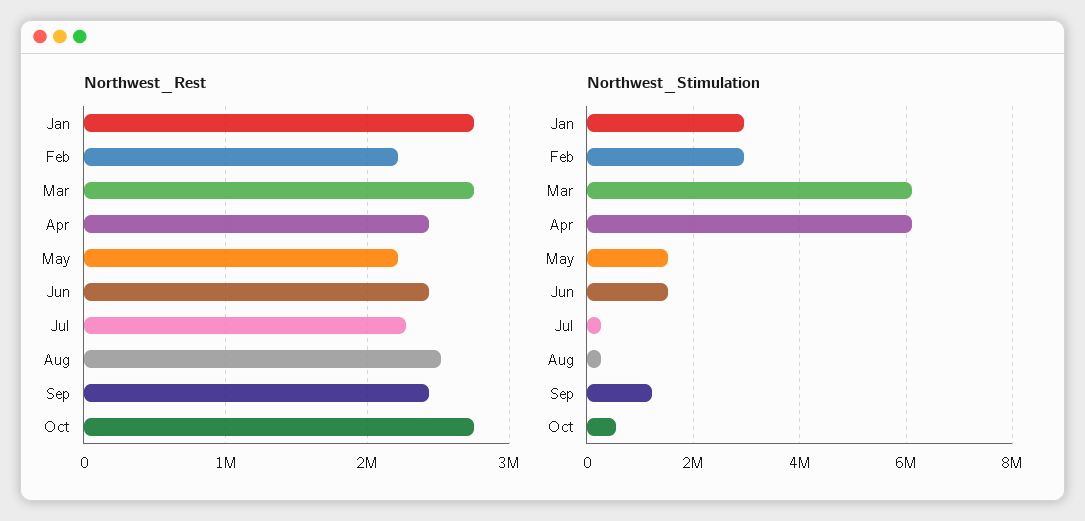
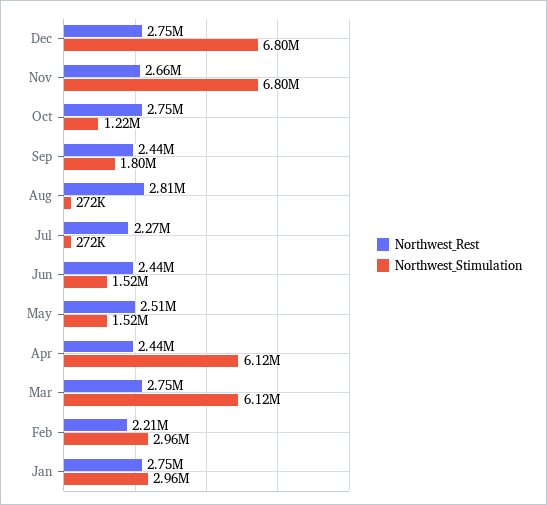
Northwest_Rest, May: 2200000 -> 2510000
Northwest_Rest, Aug: 2500000 -> 2810000
Northwest_Stimulation, Sep: 1200000 -> 1800000
Northwest_Stimulation, Oct: 600000 -> 1220000
Northwest_Rest, Dec: none -> 2750000
Northwest_Stimulation, Dec: none -> 6800000
Northwest_Rest, Nov: none -> 2660000
Northwest_Stimulation, Nov: none -> 6800000

